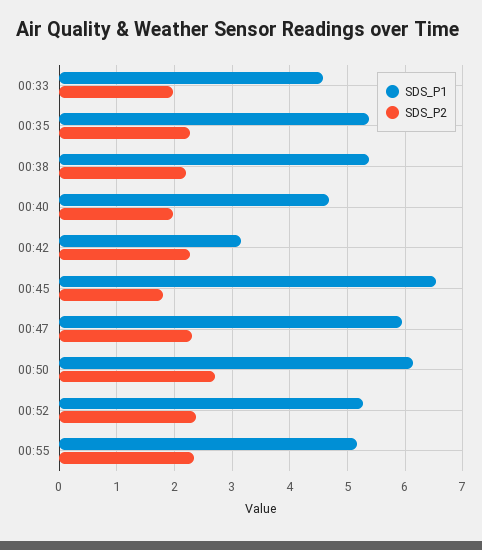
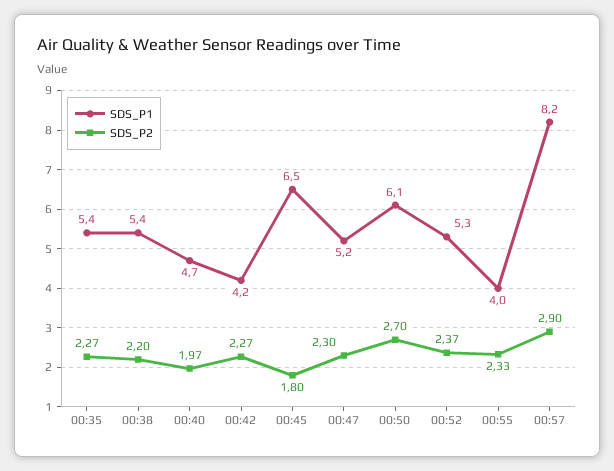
SDS_P1, 00:33: 4.6 -> none
SDS_P2, 00:33: 2 -> none
SDS_P1, 00:42: 3.2 -> 4.2
SDS_P1, 00:47: 6 -> 5.2
SDS_P1, 00:55: 5.2 -> 4
SDS_P1, 00:57: none -> 8.2
SDS_P2, 00:57: none -> 2.9

